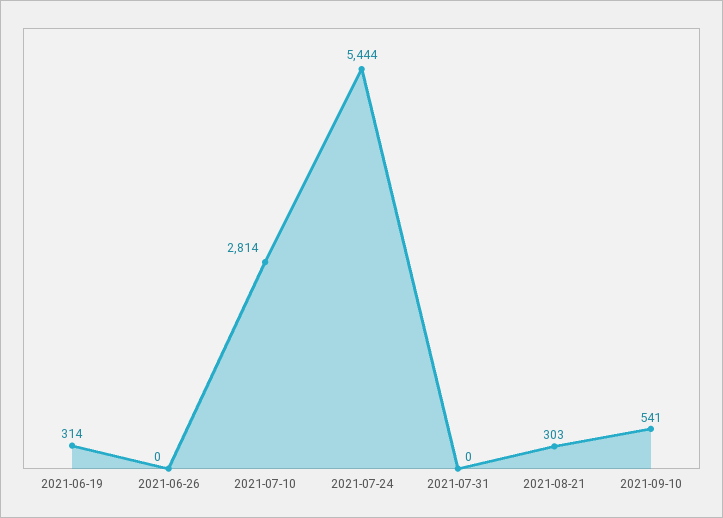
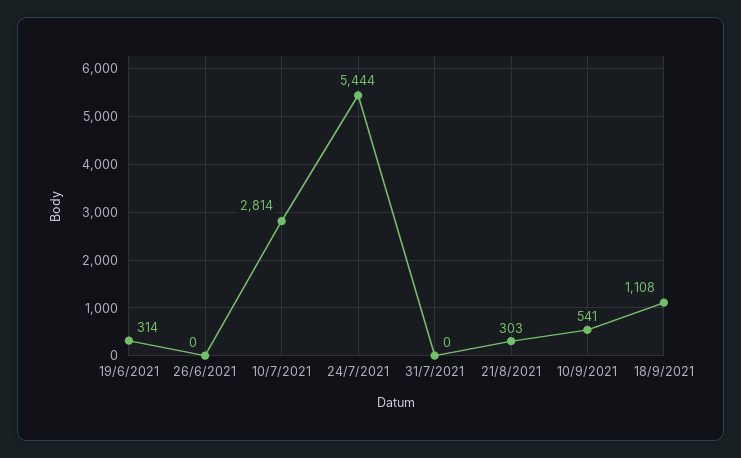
18/9/2021: none -> 1108

